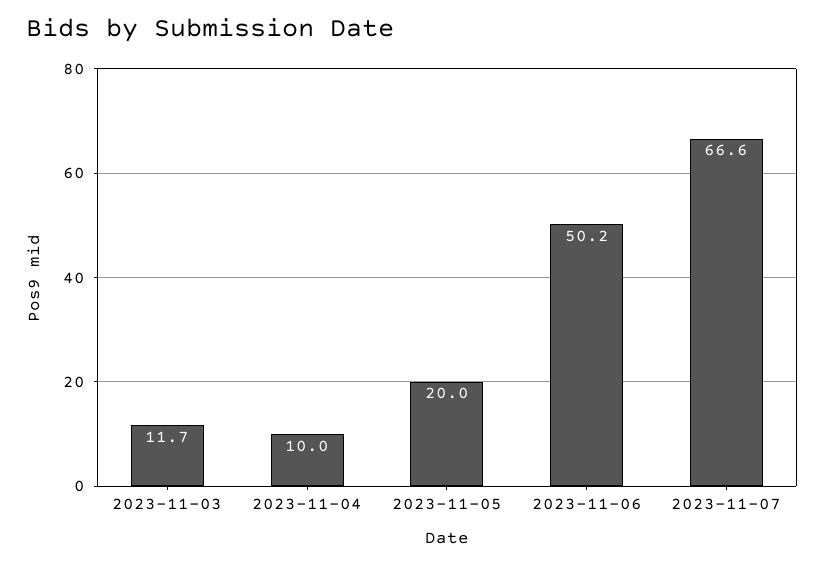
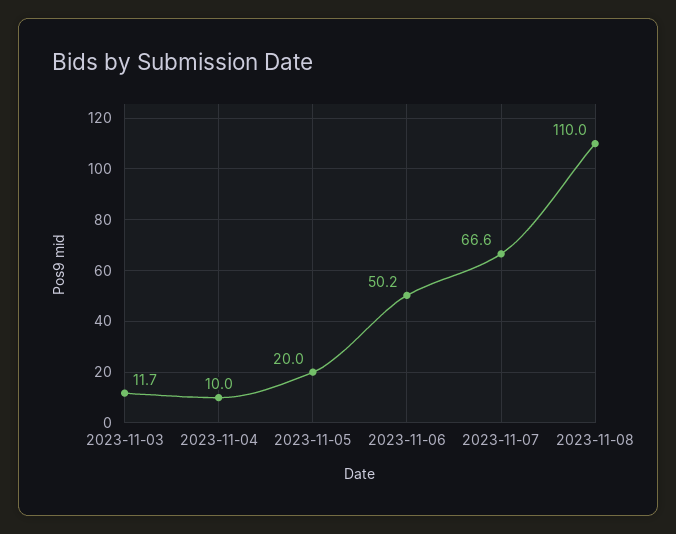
2023-11-08: none -> 110

